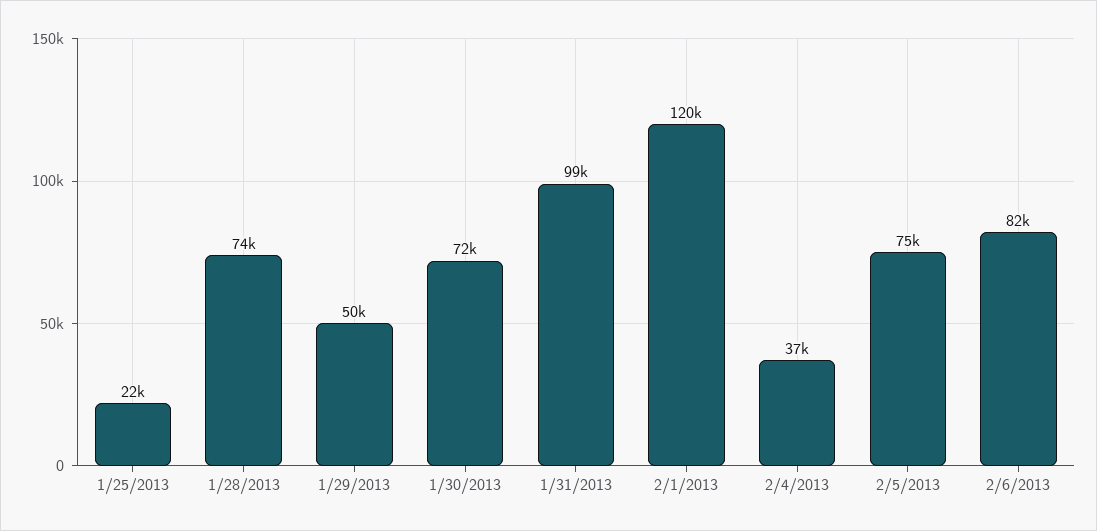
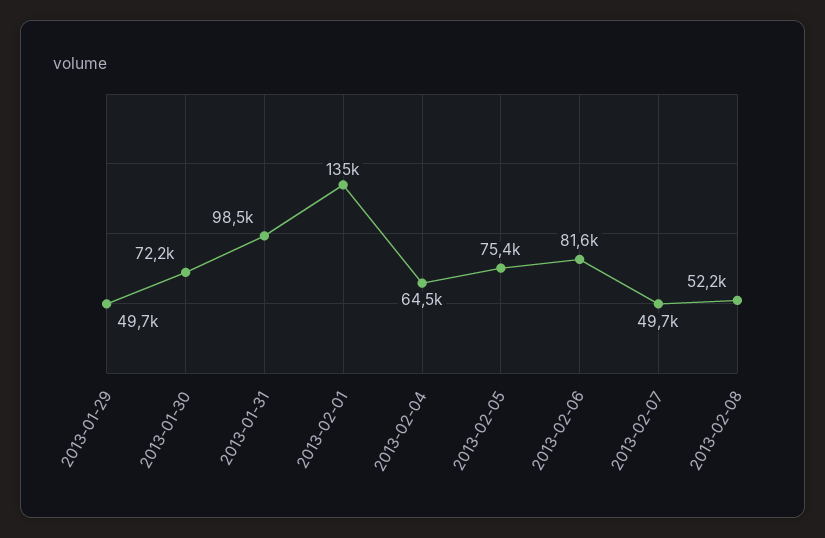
1/25/2013: 22000 -> none
1/28/2013: 74000 -> none
2/1/2013: 120000 -> 135000
2/4/2013: 37000 -> 64500
2013-02-07: none -> 49700
2013-02-08: none -> 52200

